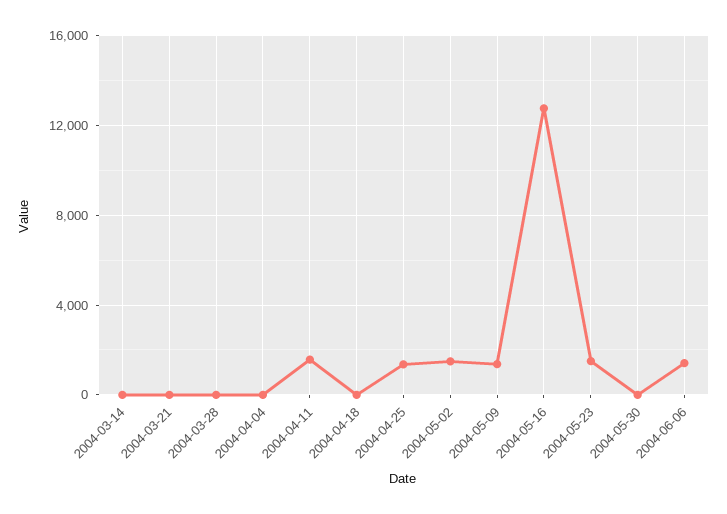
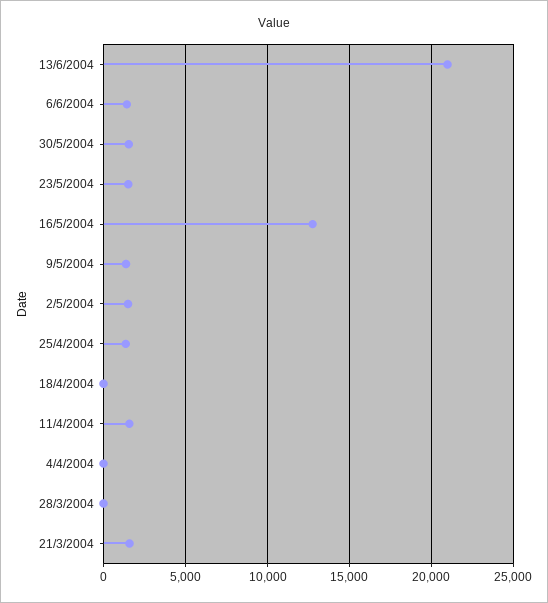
2004-03-14: 0 -> none
2004-03-21: 0 -> 1500
2004-05-30: 0 -> 1500
13/6/2004: none -> 21000

